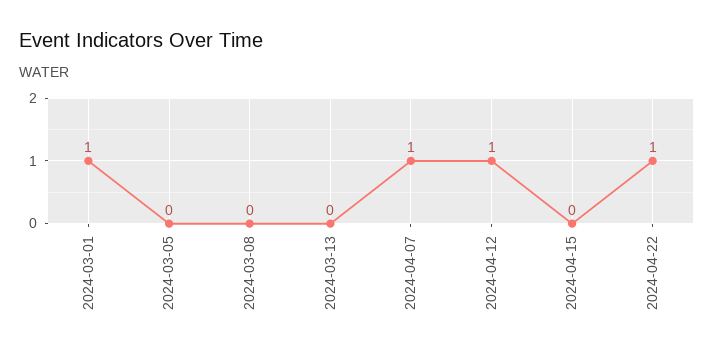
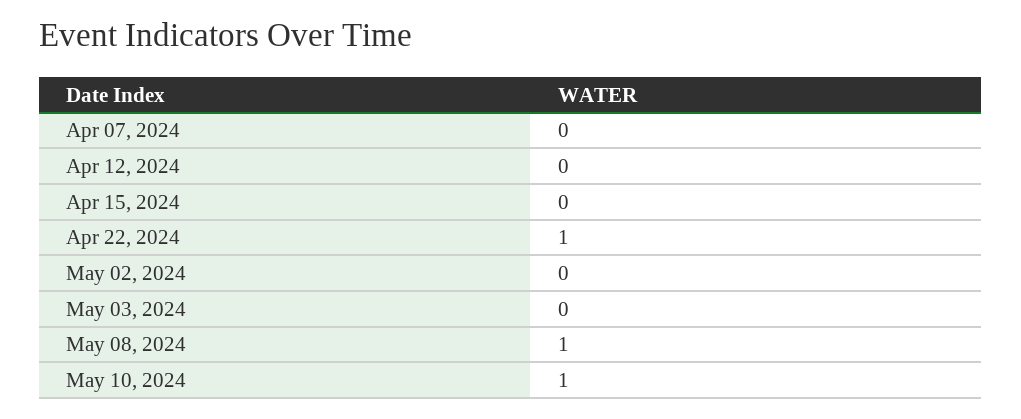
2024-03-01: 1 -> none
2024-03-05: 0 -> none
2024-03-08: 0 -> none
2024-03-13: 0 -> none
2024-04-07: 1 -> 0
2024-04-12: 1 -> 0
May 02, 2024: none -> 0
May 03, 2024: none -> 0
May 08, 2024: none -> 1
May 10, 2024: none -> 1

